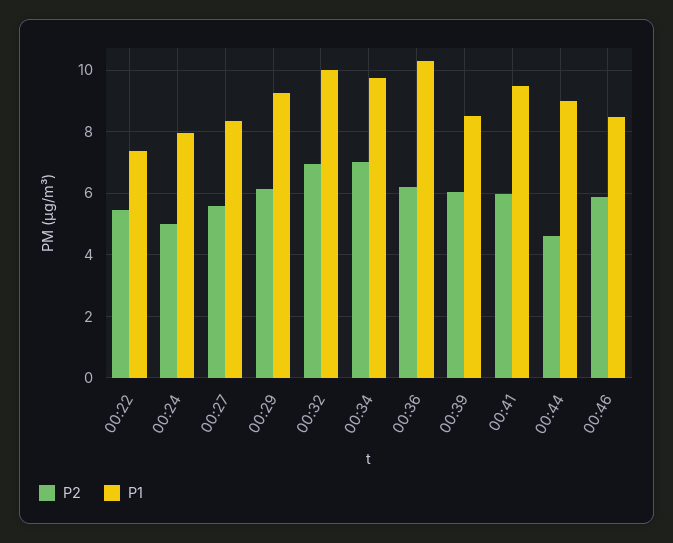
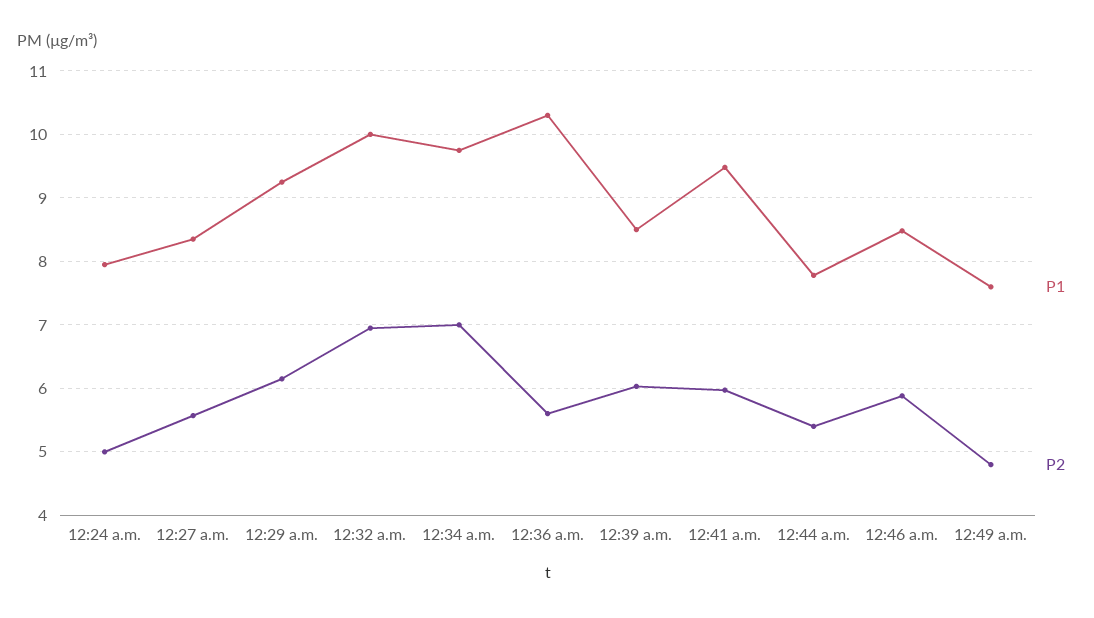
P2, 00:22: 5.4 -> none
P1, 00:22: 7.4 -> none
P2, 00:36: 6.2 -> 5.6
P2, 00:44: 4.6 -> 5.4
P1, 00:44: 9 -> 7.8
P1, 12:49 a.m.: none -> 7.6
P2, 12:49 a.m.: none -> 4.8

